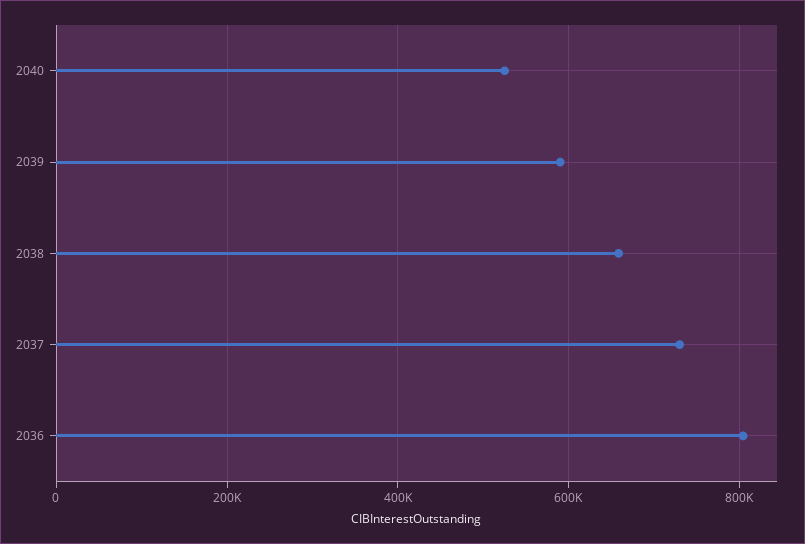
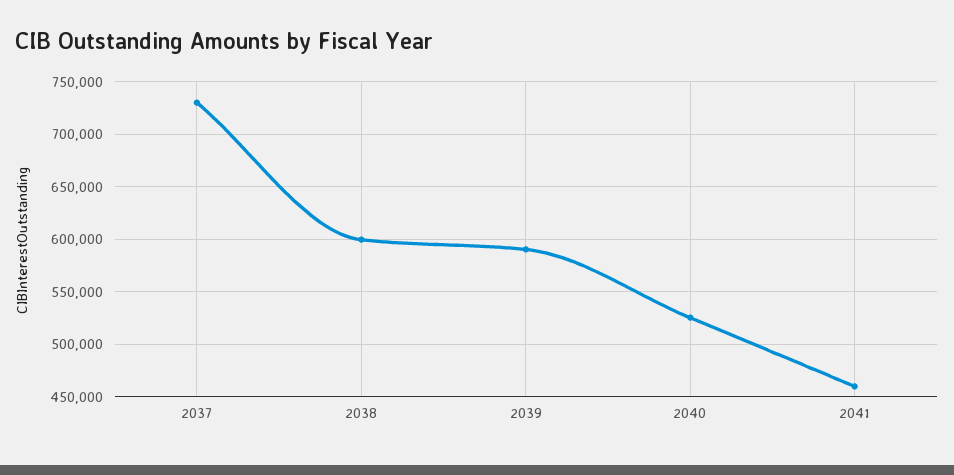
2038: 660000 -> 600000
2036: 800000 -> none
2041: none -> 460000

